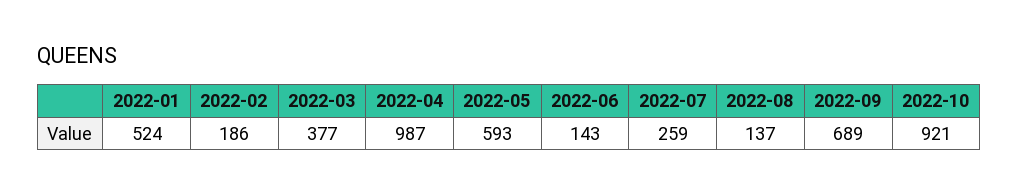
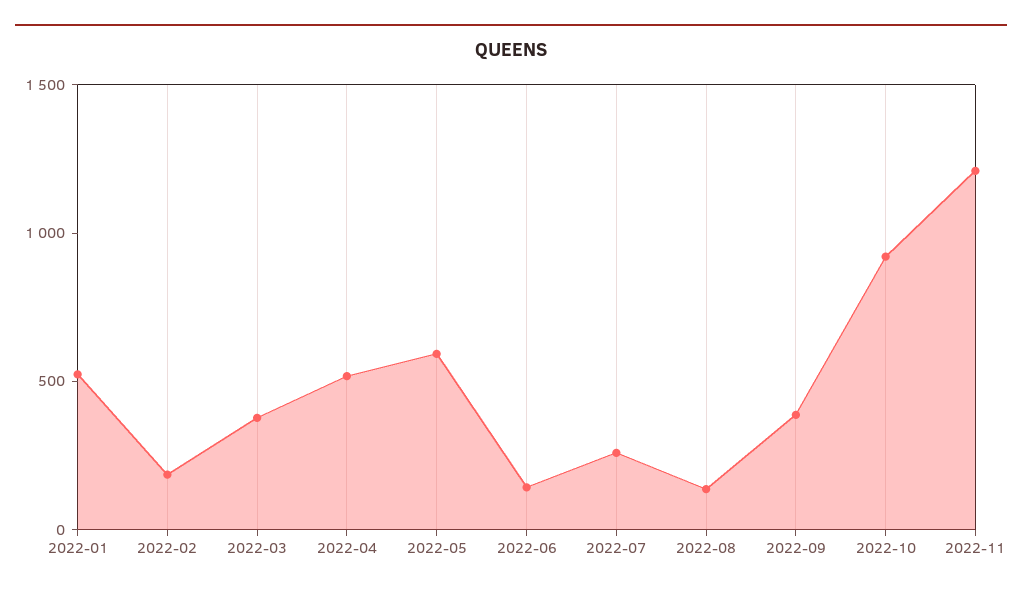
2022-04: 987 -> 500
2022-09: 689 -> 400
2022-11: none -> 1200

